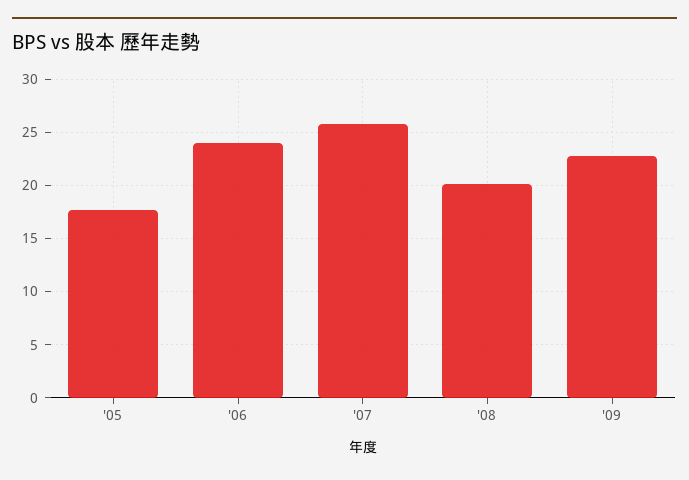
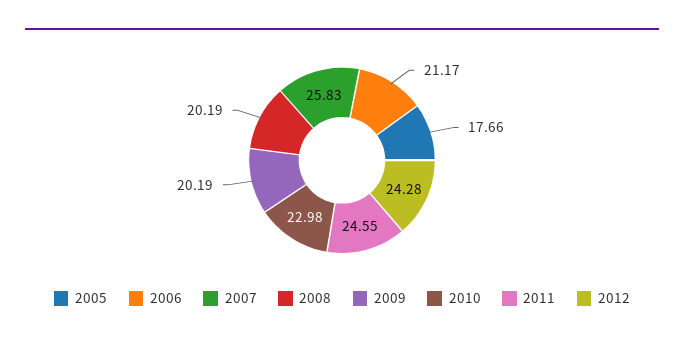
'06: 24 -> 21.17
'09: 23 -> 20.19
2010: none -> 22.98
2011: none -> 24.55
2012: none -> 24.28

